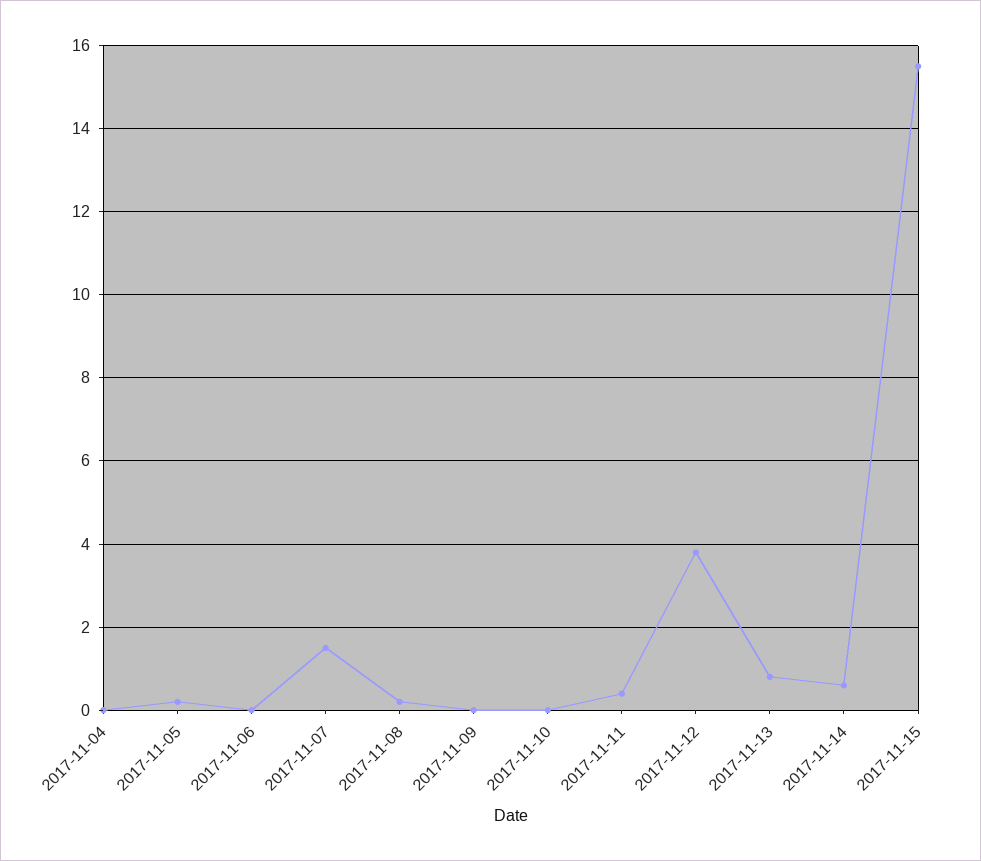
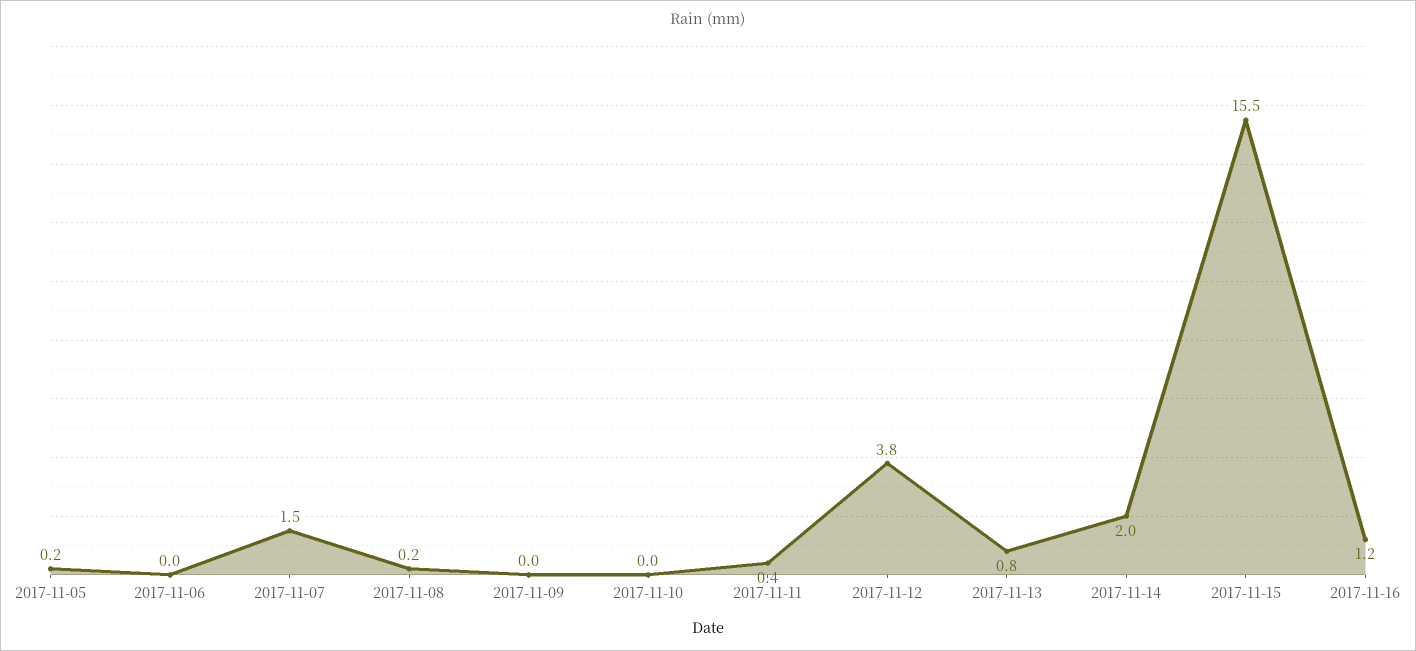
2017-11-04: 0 -> none
2017-11-14: 0.5 -> 2
2017-11-16: none -> 1.2

